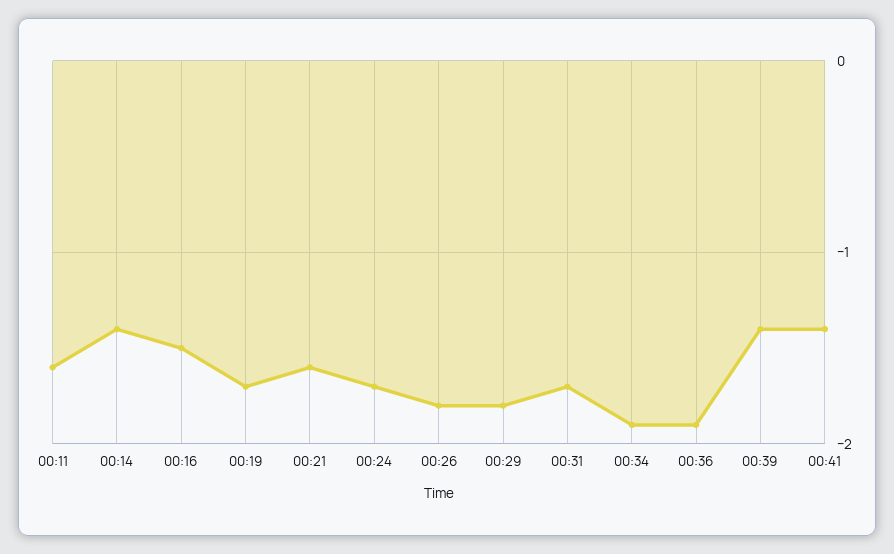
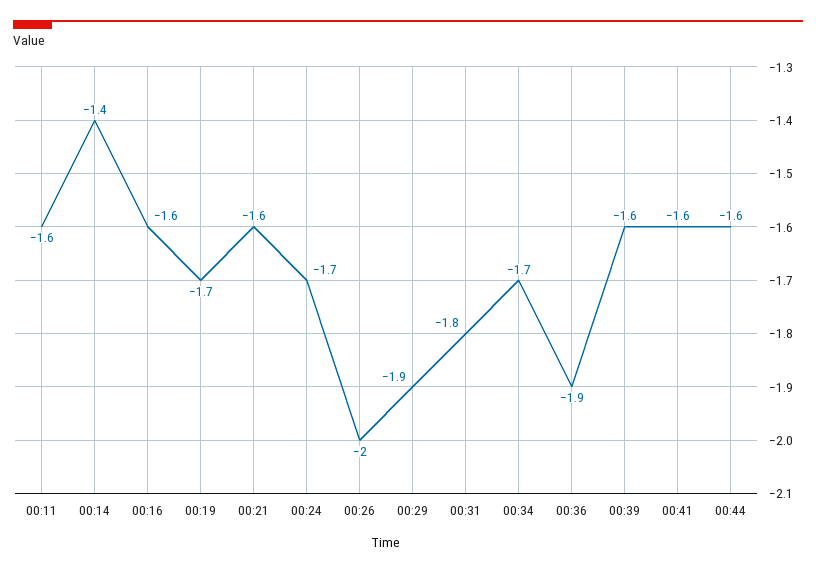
00:16: -1.5 -> -1.6
00:26: -1.8 -> -2
00:29: -1.8 -> -1.9
00:31: -1.7 -> -1.8
00:34: -1.9 -> -1.7
00:39: -1.4 -> -1.6
00:41: -1.4 -> -1.6
00:44: none -> -1.6

